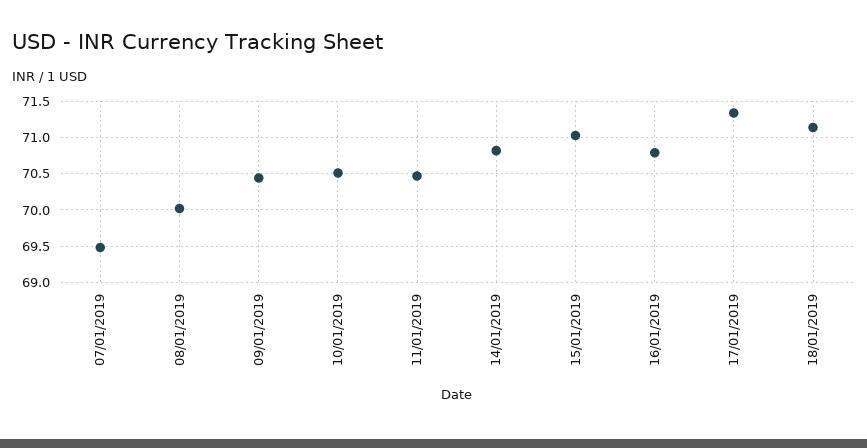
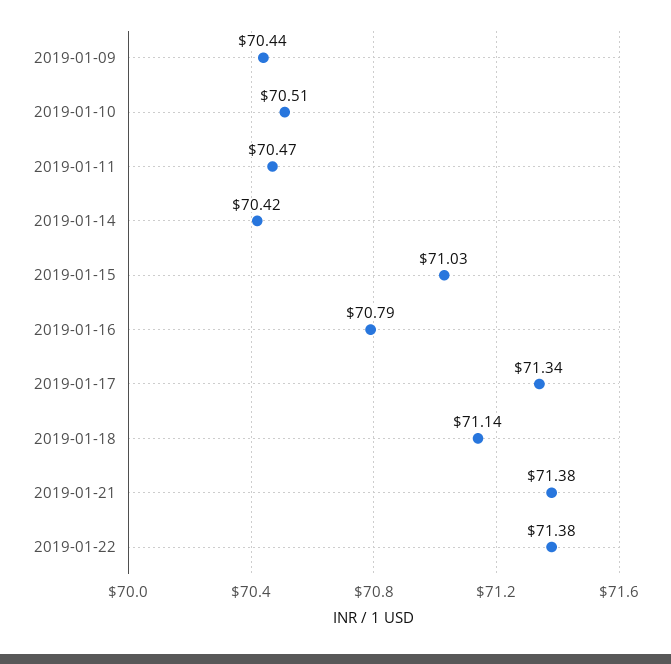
07/01/2019: 69.5 -> none
08/01/2019: 70 -> none
14/01/2019: 70.8 -> 70.42
2019-01-21: none -> 71.38
2019-01-22: none -> 71.38

